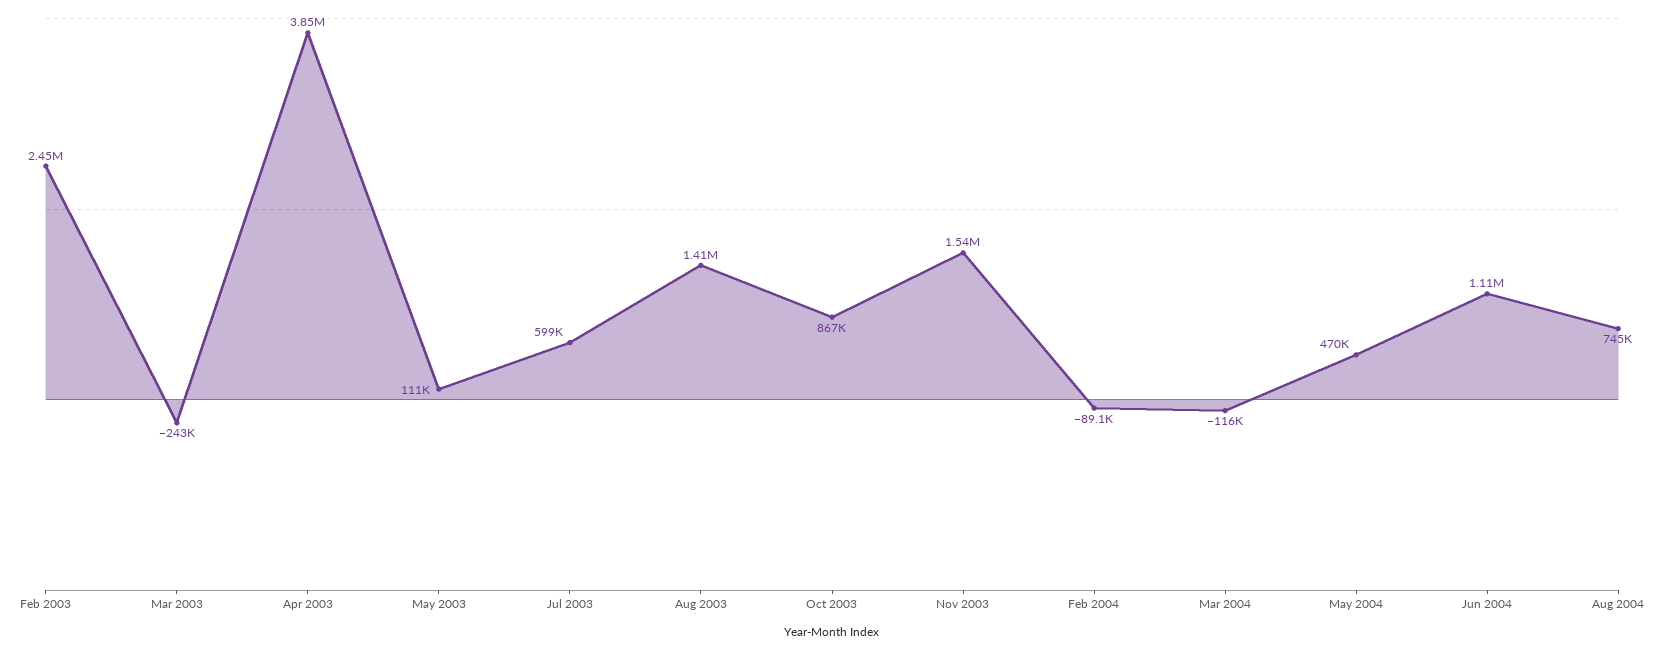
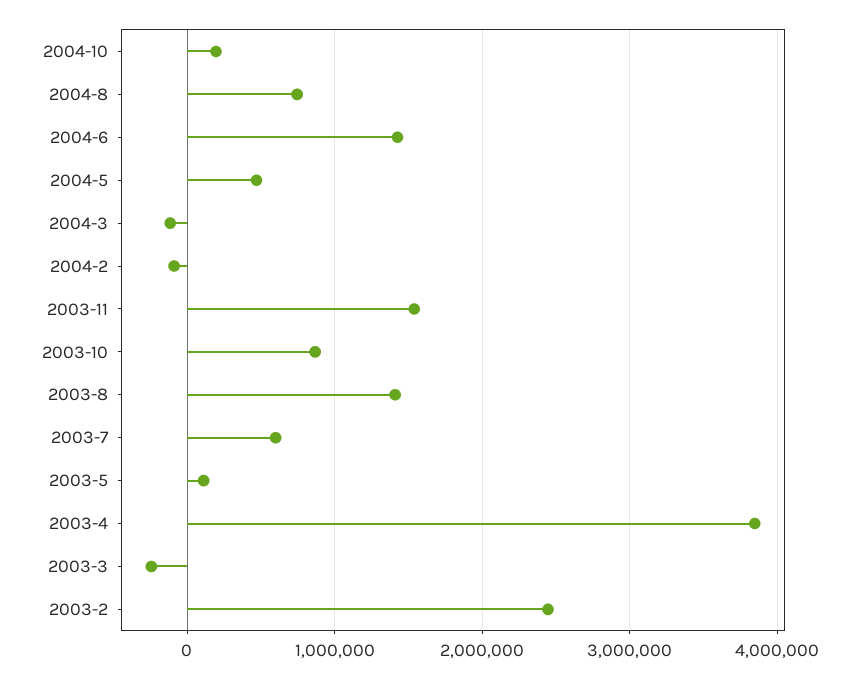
Jun 2004: 1110000 -> 1400000
2004-10: none -> 200000

